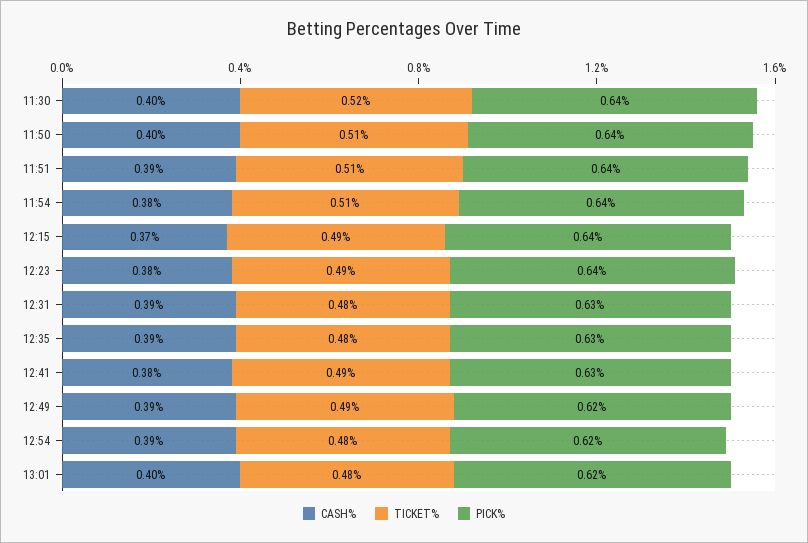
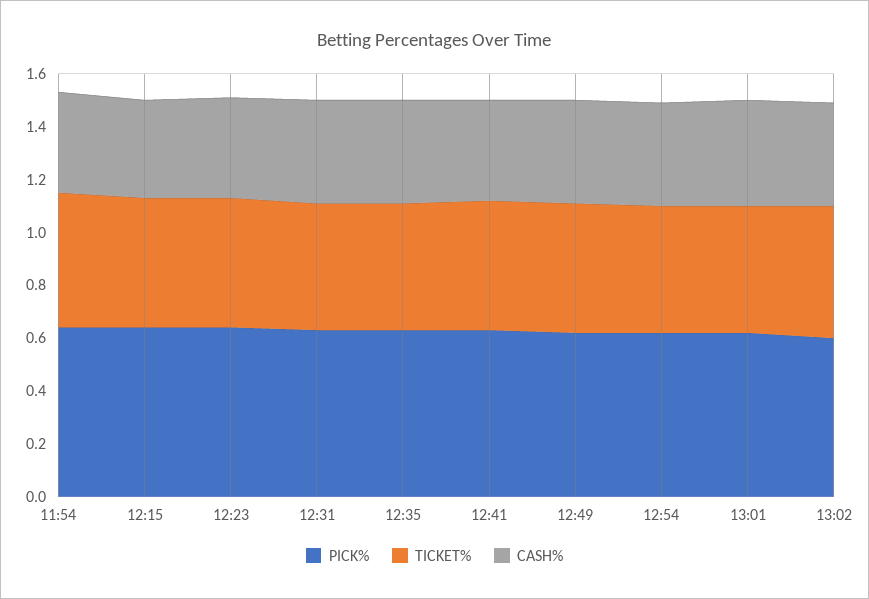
CASH%, 11:30: 0.4 -> none
TICKET%, 11:30: 0.52 -> none
PICK%, 11:30: 0.64 -> none
CASH%, 11:50: 0.4 -> none
TICKET%, 11:50: 0.51 -> none
PICK%, 11:50: 0.64 -> none
CASH%, 11:51: 0.39 -> none
TICKET%, 11:51: 0.51 -> none
PICK%, 11:51: 0.64 -> none
PICK%, 13:02: none -> 0.6
TICKET%, 13:02: none -> 0.5
CASH%, 13:02: none -> 0.4

